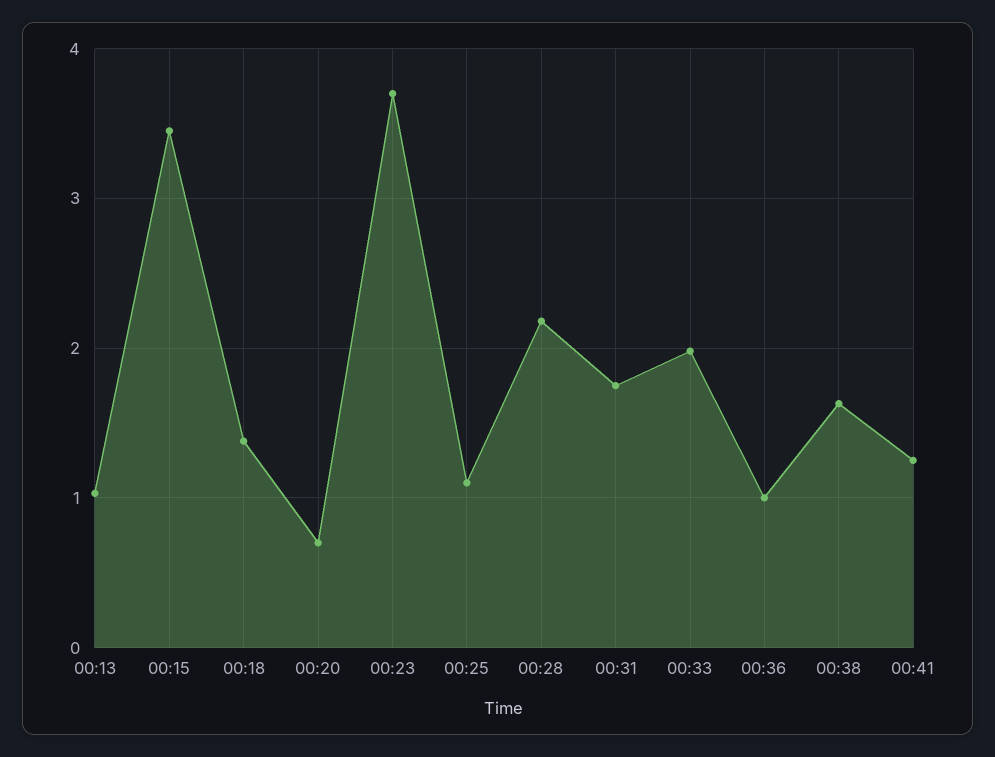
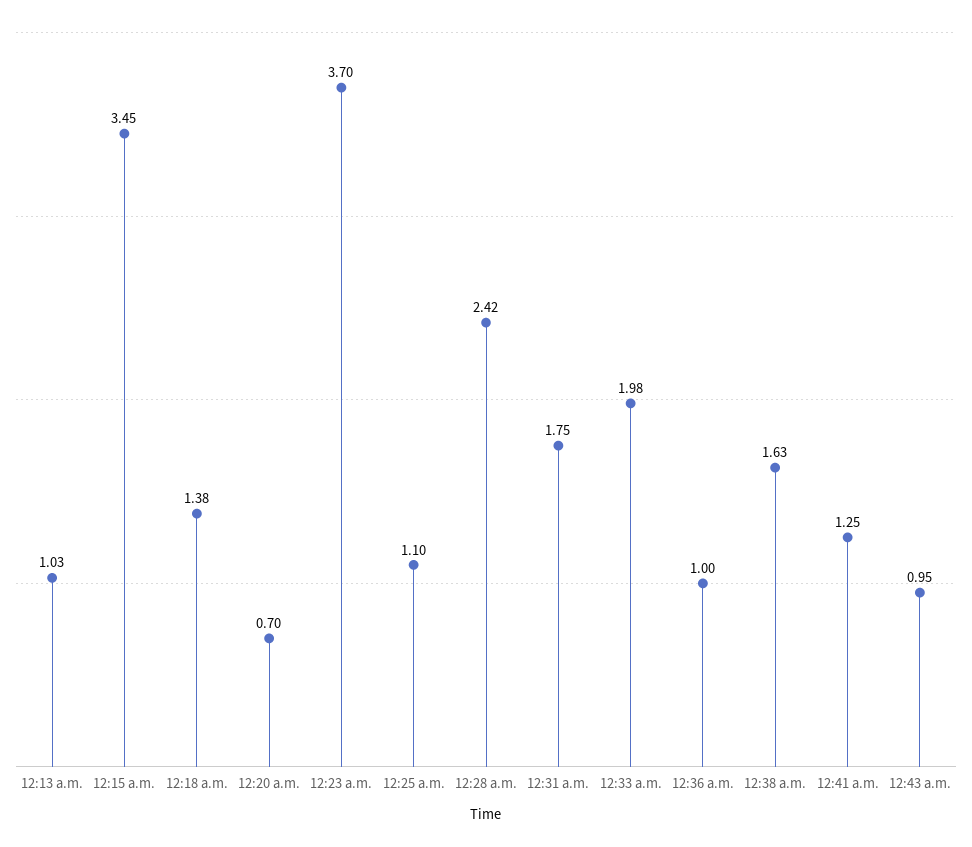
00:28: 2.2 -> 2.42
12:43 a.m.: none -> 0.95

